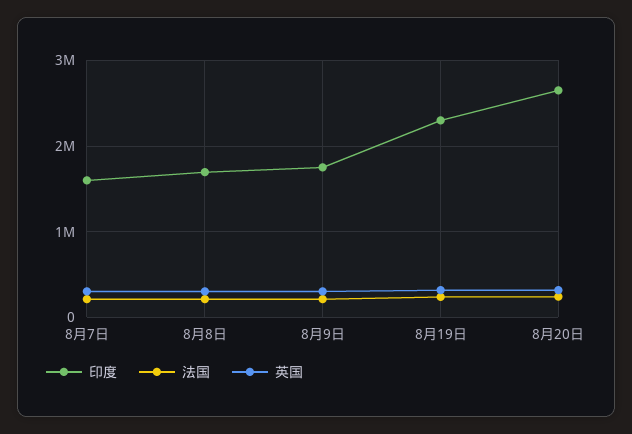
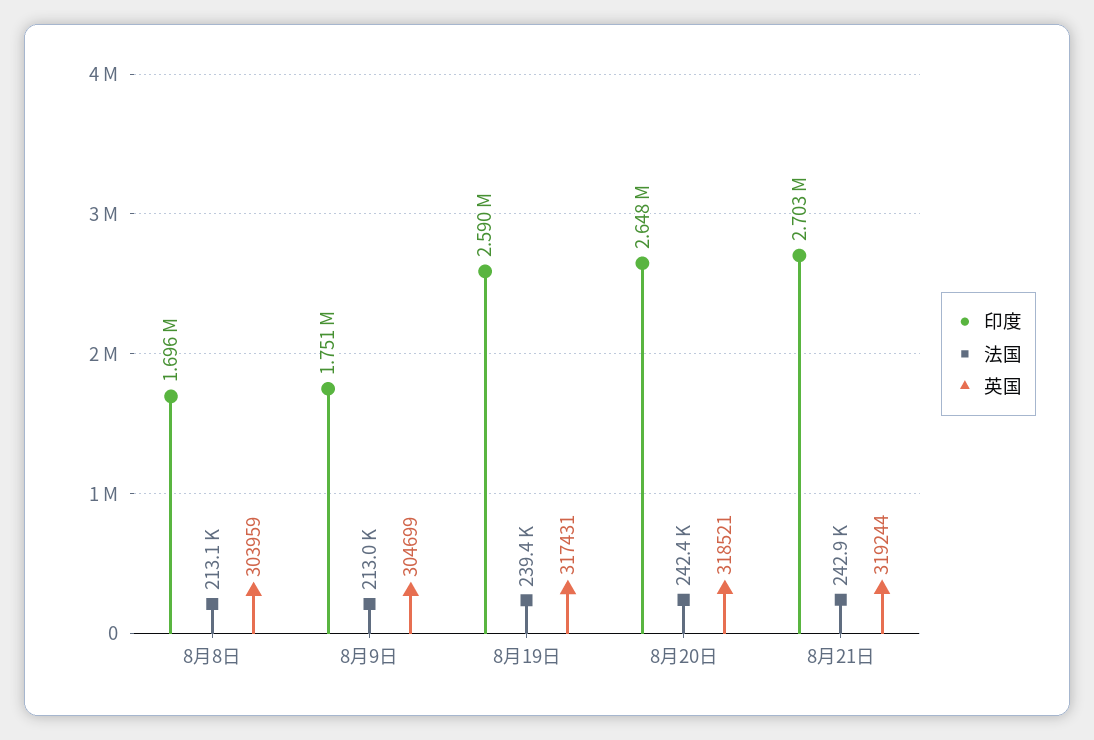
印度, 8月7日: 1600000 -> none
法国, 8月7日: 200000 -> none
英国, 8月7日: 300000 -> none
印度, 8月19日: 2300000 -> 2590000
印度, 8月21日: none -> 2703000
法国, 8月21日: none -> 242900
英国, 8月21日: none -> 319244

